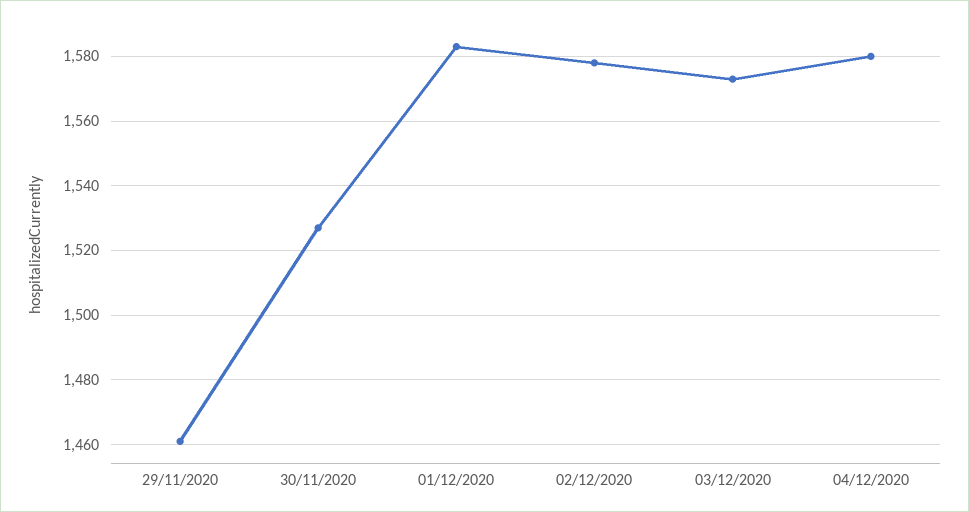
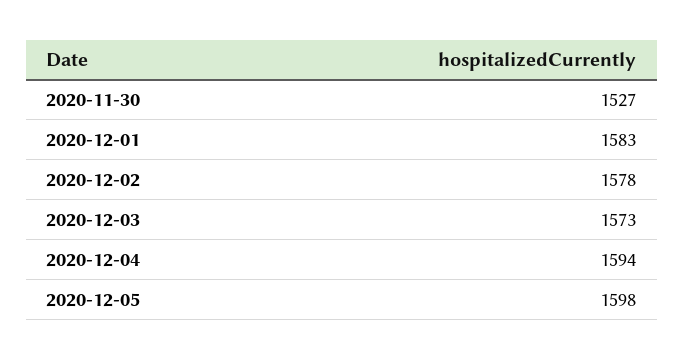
29/11/2020: 1460 -> none
04/12/2020: 1580 -> 1594
2020-12-05: none -> 1598

